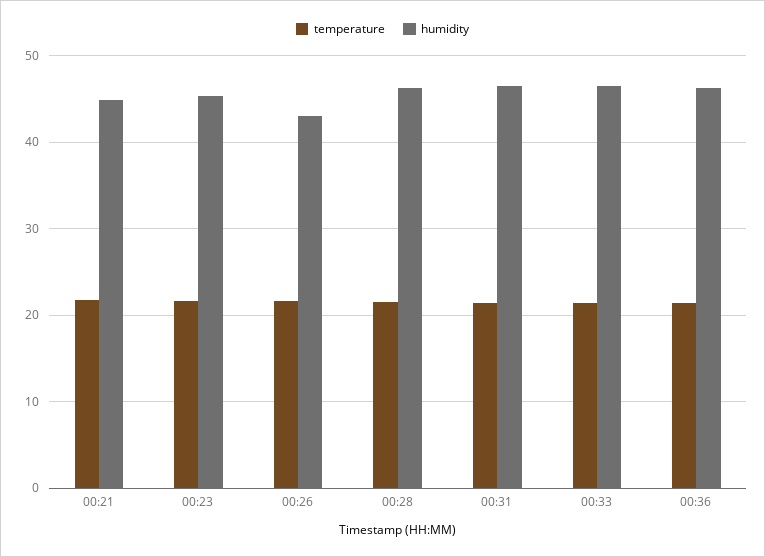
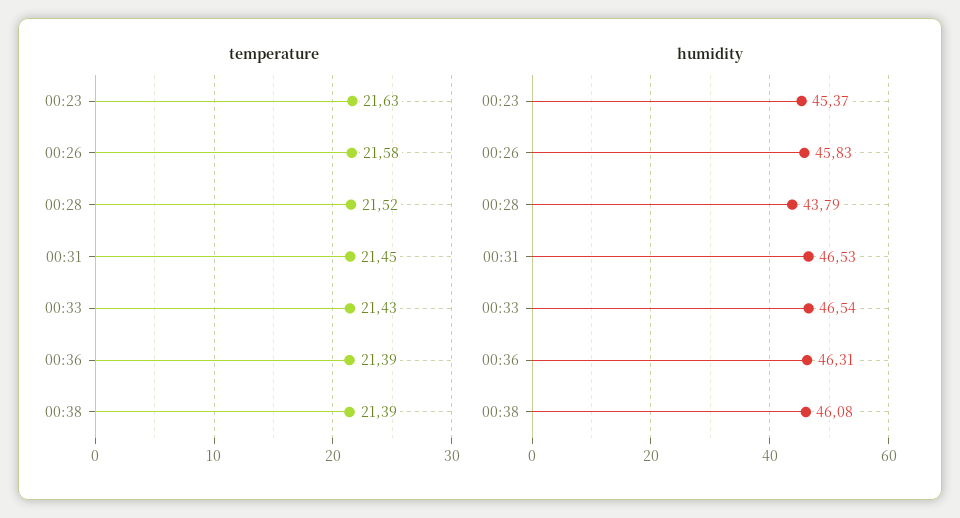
temperature, 00:21: 22 -> none
humidity, 00:21: 45 -> none
humidity, 00:26: 43 -> 45.83
humidity, 00:28: 46 -> 43.79
temperature, 00:38: none -> 21.39
humidity, 00:38: none -> 46.08

